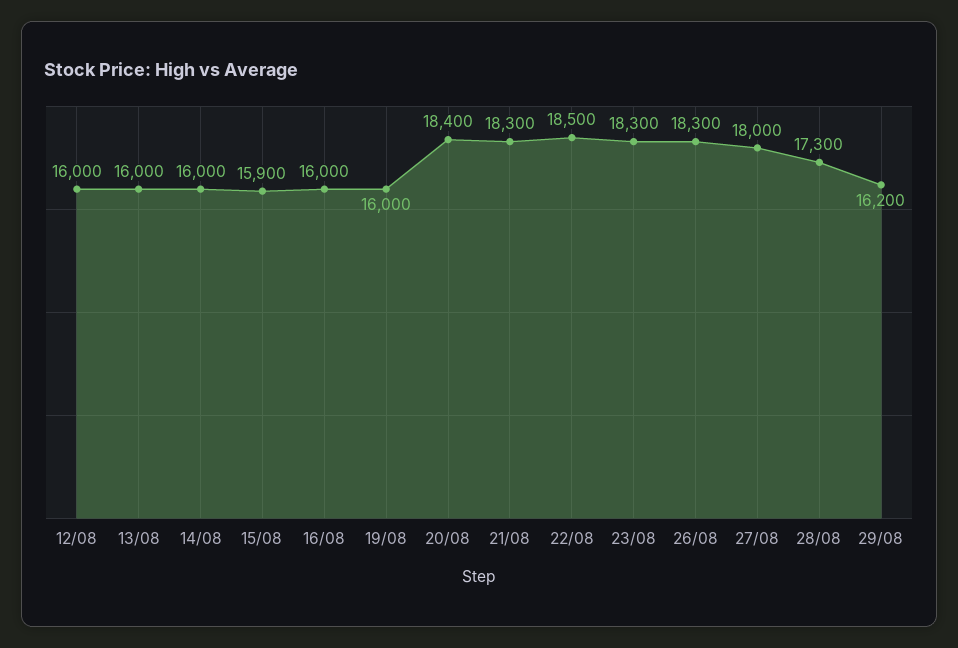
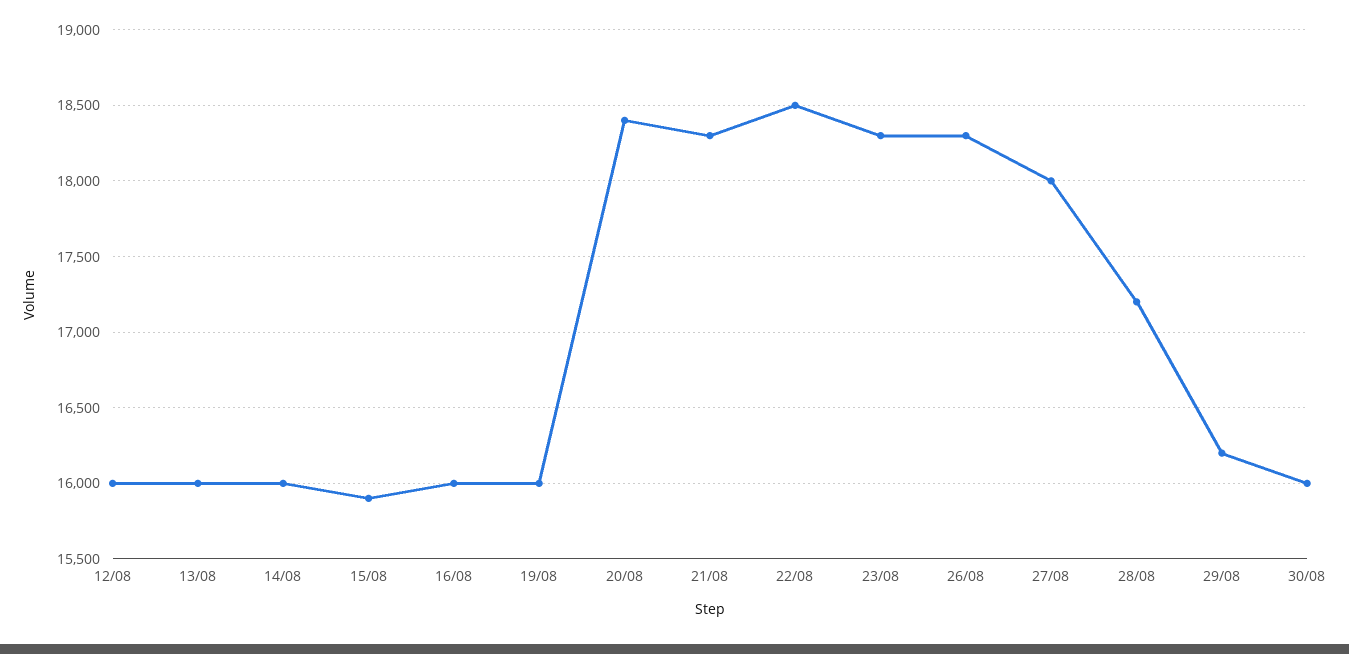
28/08: 17300 -> 17200
30/08: none -> 16000

